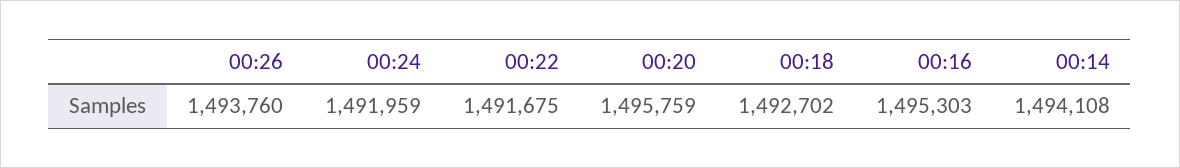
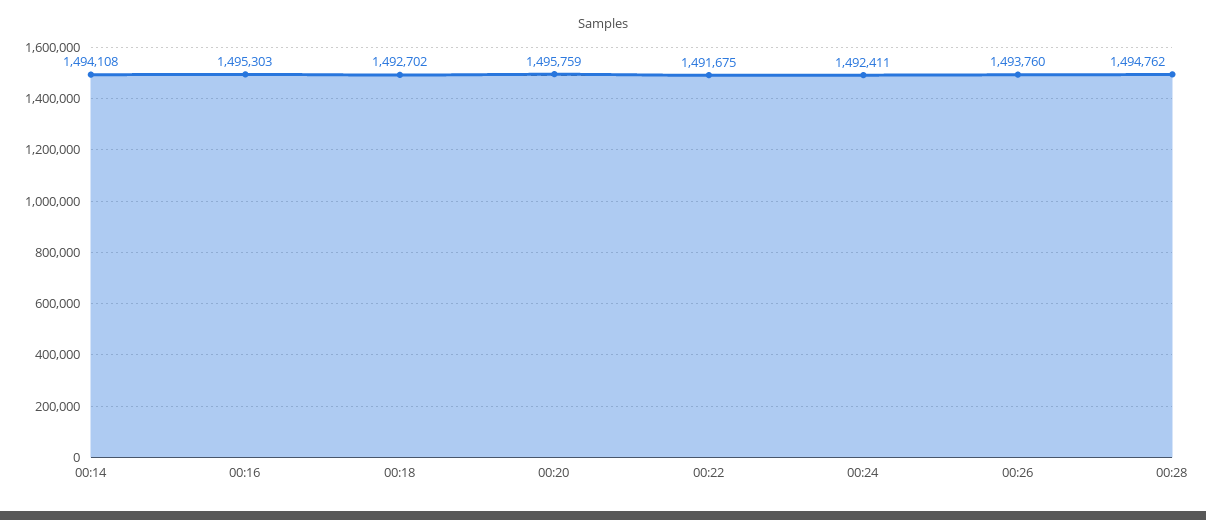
00:24: 1491959 -> 1492411
00:28: none -> 1494762

